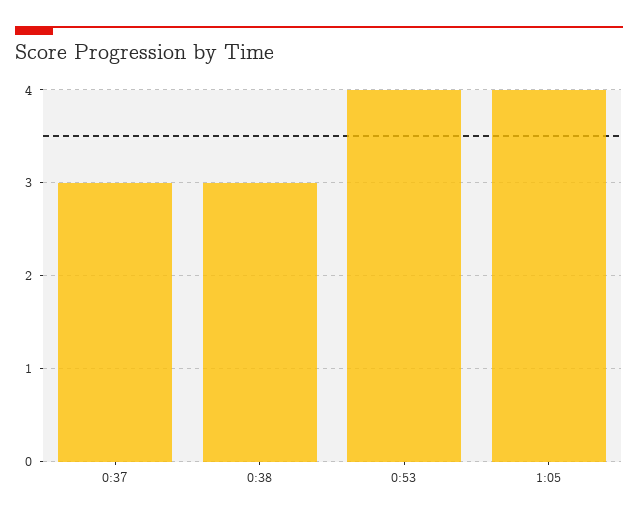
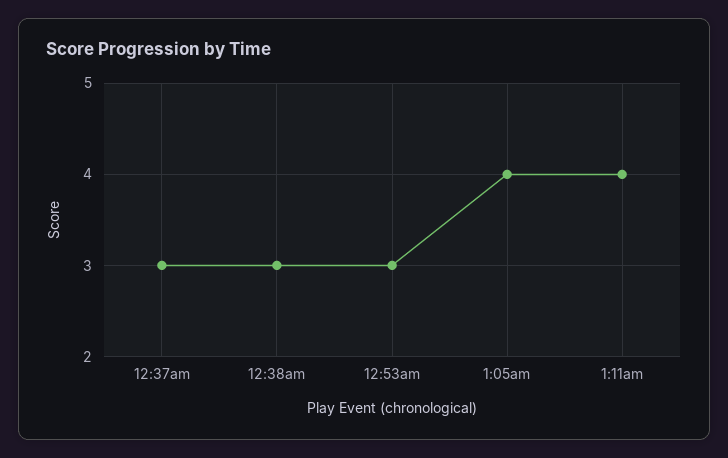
0:53: 4 -> 3
1:11am: none -> 4

